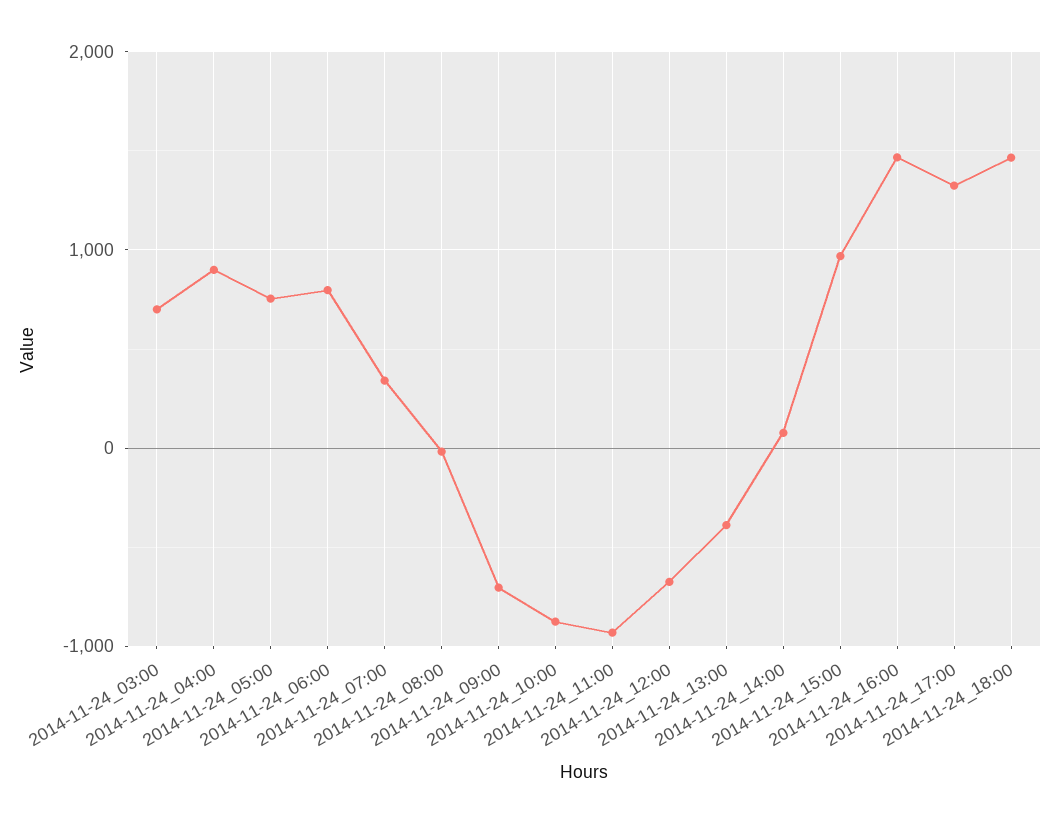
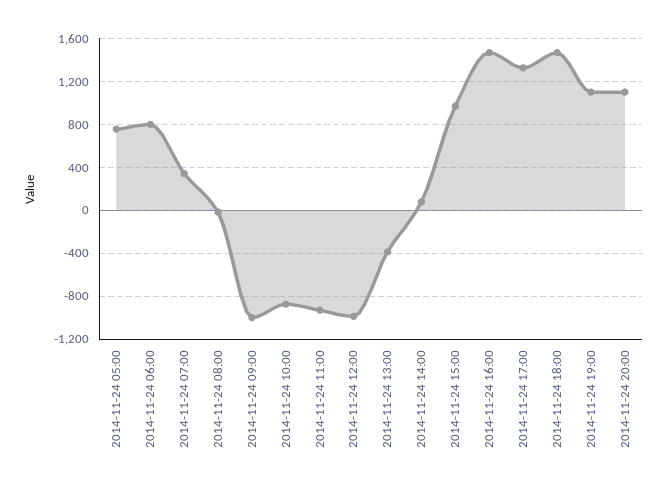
2014-11-24_03:00: 700 -> none
2014-11-24_04:00: 900 -> none
2014-11-24_09:00: -700 -> -1000
2014-11-24_12:00: -700 -> -1000
2014-11-24 19:00: none -> 1100
2014-11-24 20:00: none -> 1100

